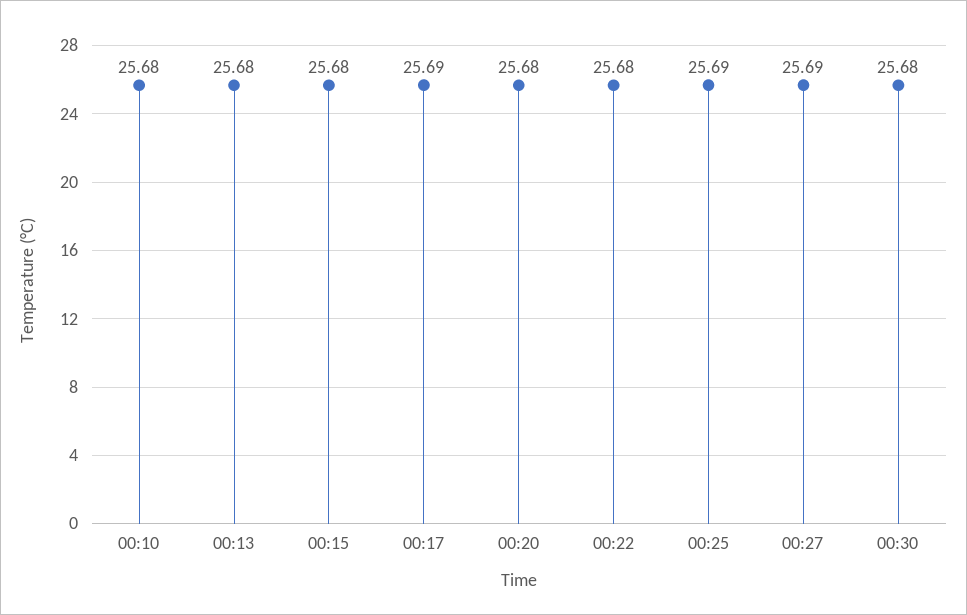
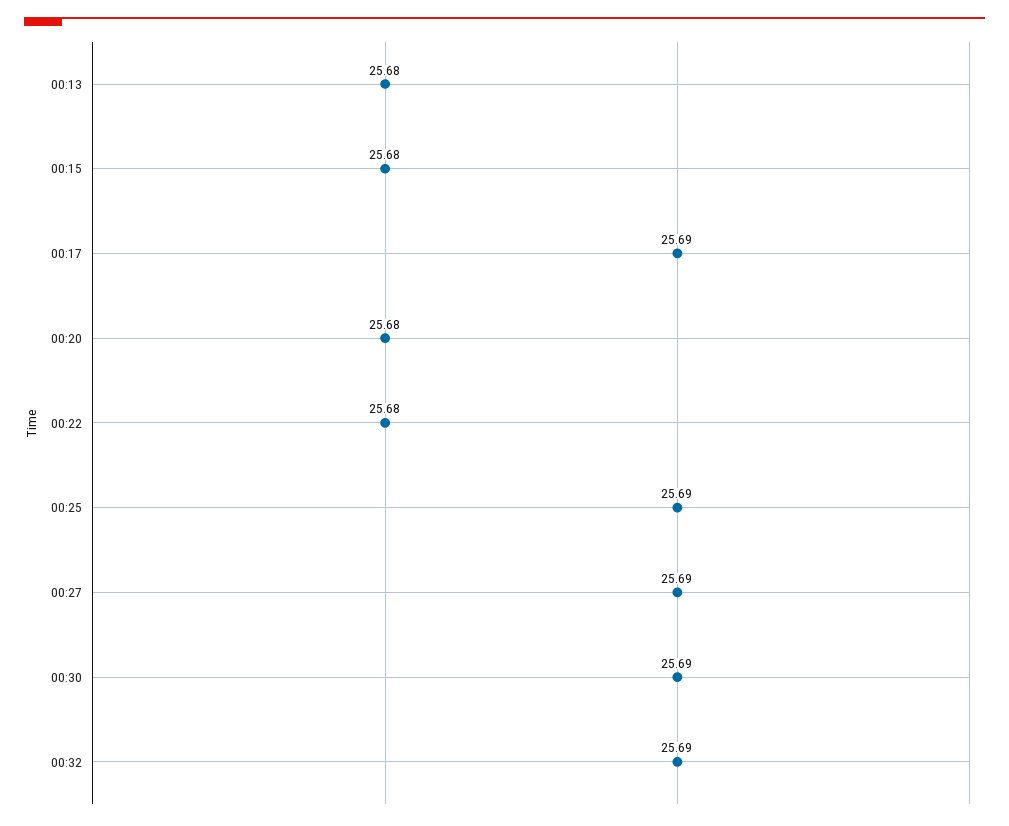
00:10: 25.68 -> none
00:30: 25.68 -> 25.69
00:32: none -> 25.69

